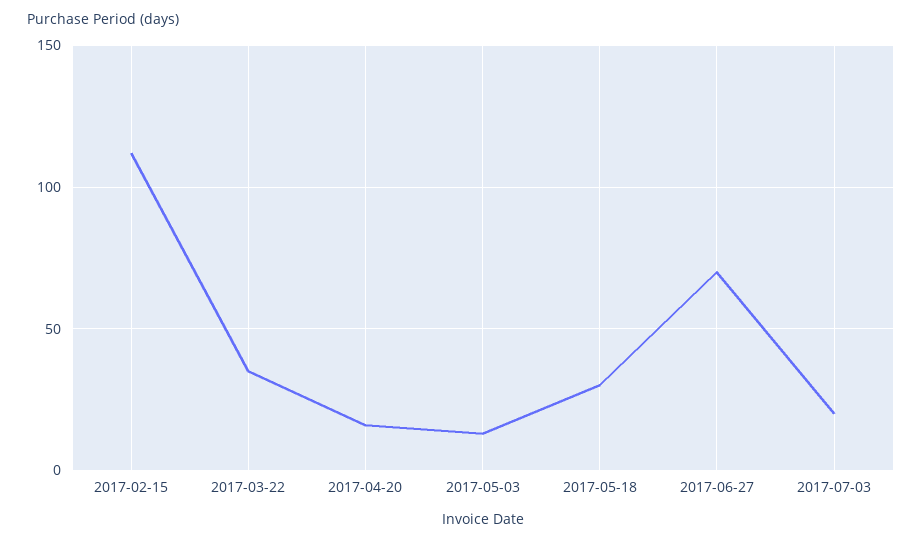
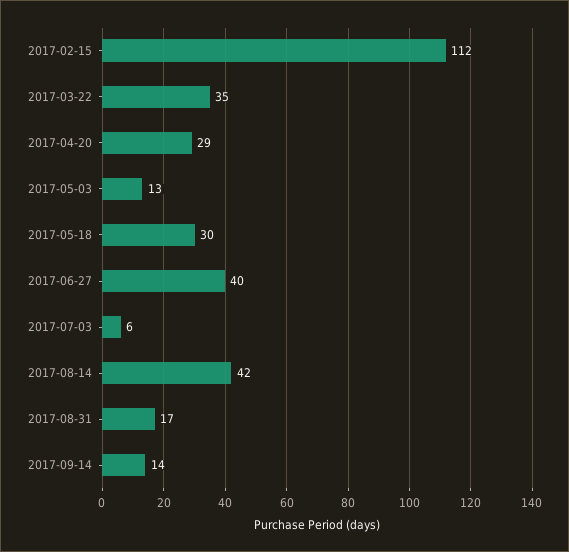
2017-04-20: 15 -> 29
2017-06-27: 70 -> 40
2017-07-03: 20 -> 6
2017-08-14: none -> 42
2017-08-31: none -> 17
2017-09-14: none -> 14

